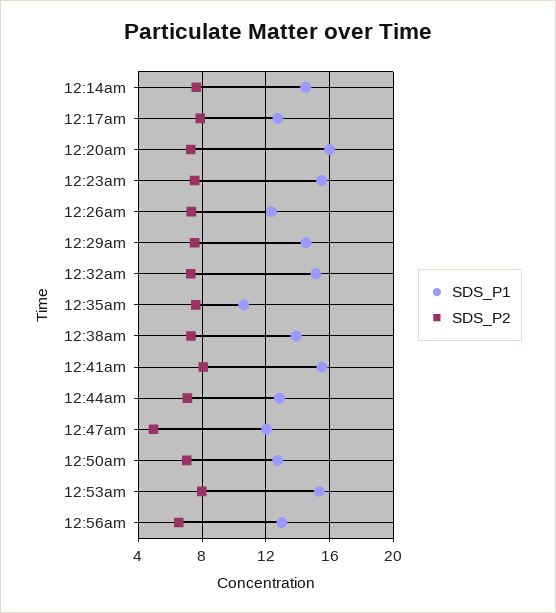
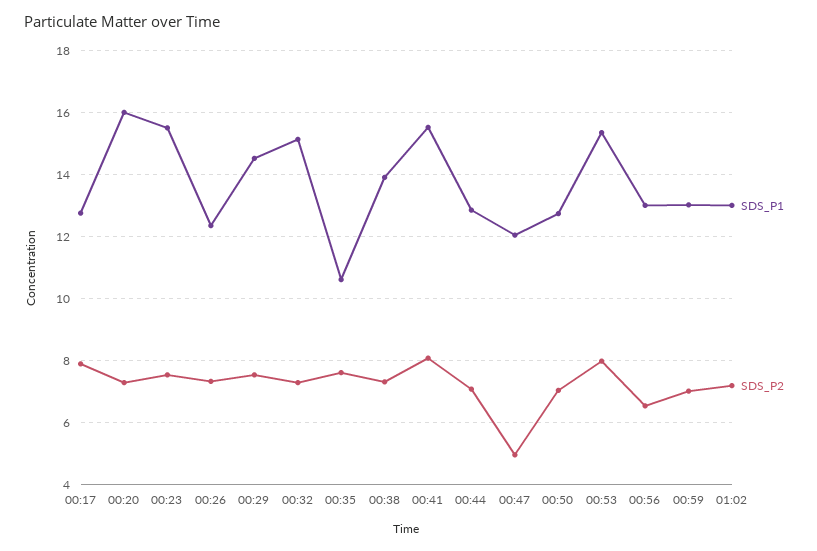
SDS_P1, 12:14am: 14.5 -> none
SDS_P2, 12:14am: 7.5 -> none
SDS_P1, 00:59: none -> 13
SDS_P2, 00:59: none -> 7
SDS_P1, 01:02: none -> 13
SDS_P2, 01:02: none -> 7.2

